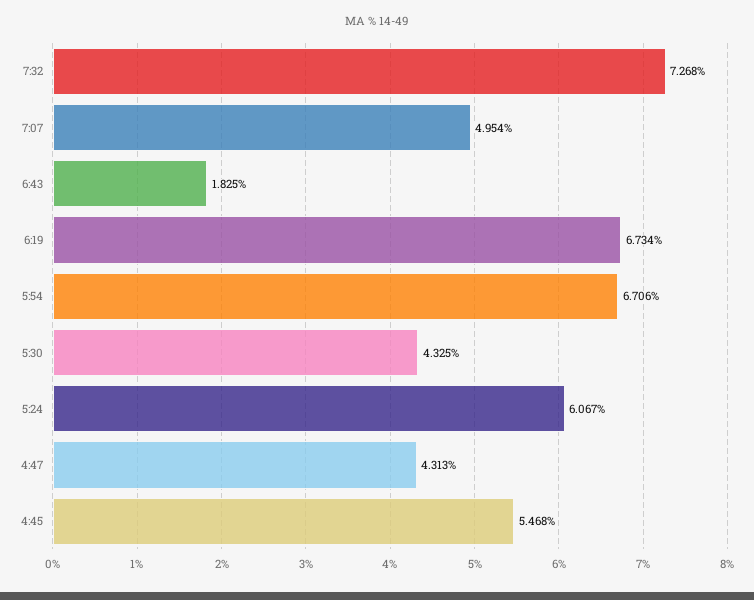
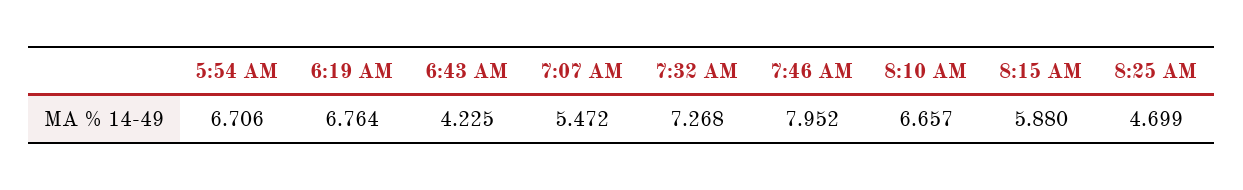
7:07: 4.954 -> 5.472
6:43: 1.825 -> 4.225
6:19: 6.734 -> 6.764
5:30: 4.325 -> none
5:24: 6.067 -> none
4:47: 4.313 -> none
4:45: 5.468 -> none
7:46 AM: none -> 7.952
8:10 AM: none -> 6.657
8:15 AM: none -> 5.88
8:25 AM: none -> 4.699

